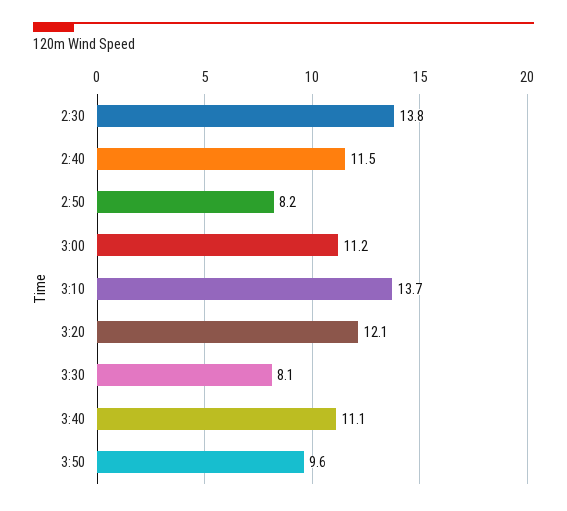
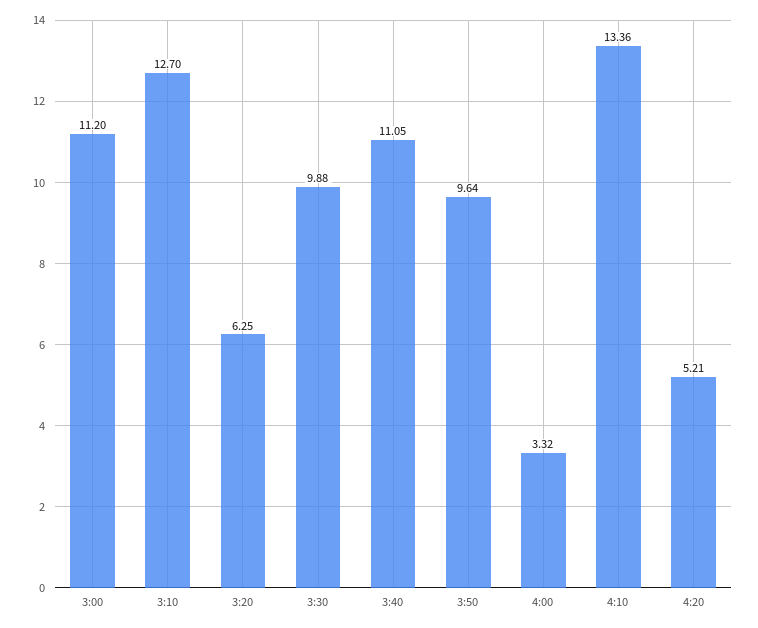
2:30: 13.8 -> none
2:40: 11.5 -> none
2:50: 8.2 -> none
3:10: 13.7 -> 12.7
3:20: 12.1 -> 6.25
3:30: 8.1 -> 9.88
4:00: none -> 3.32
4:10: none -> 13.36
4:20: none -> 5.21

